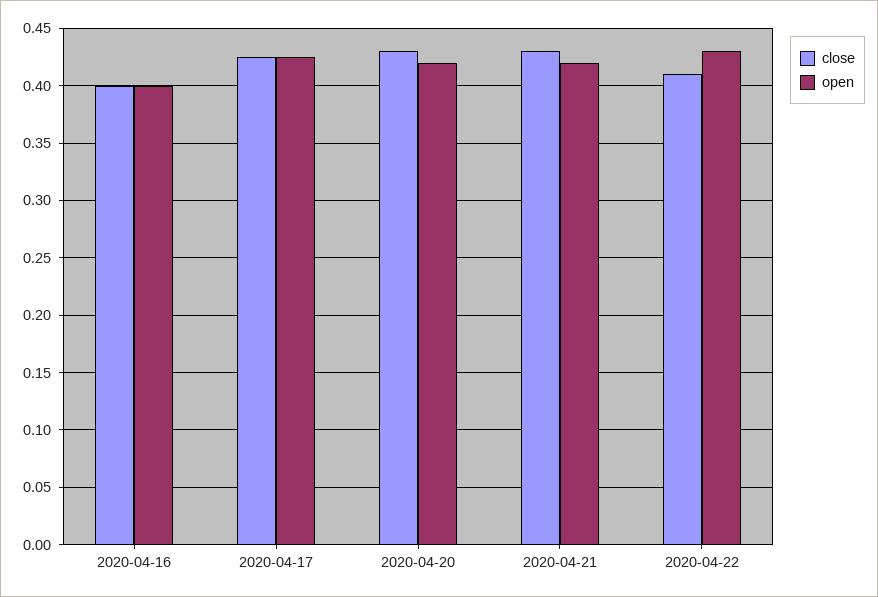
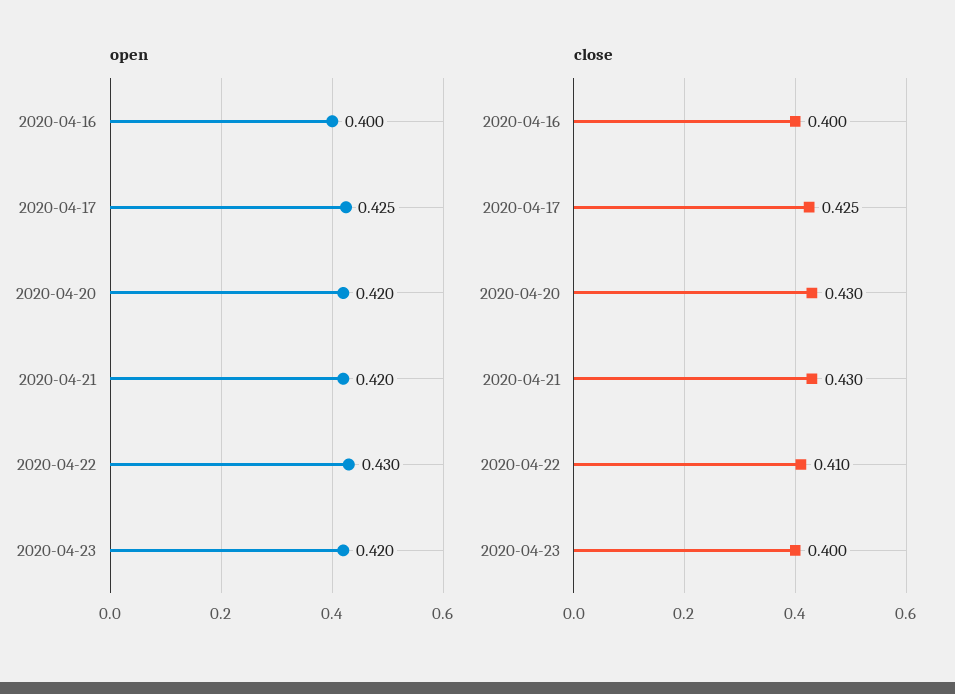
open, 2020-04-23: none -> 0.42
close, 2020-04-23: none -> 0.4

